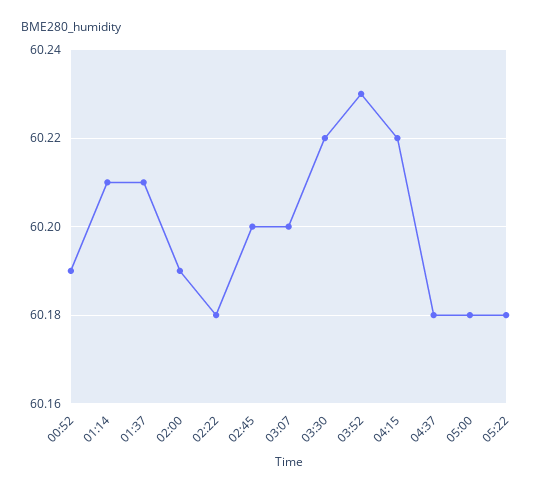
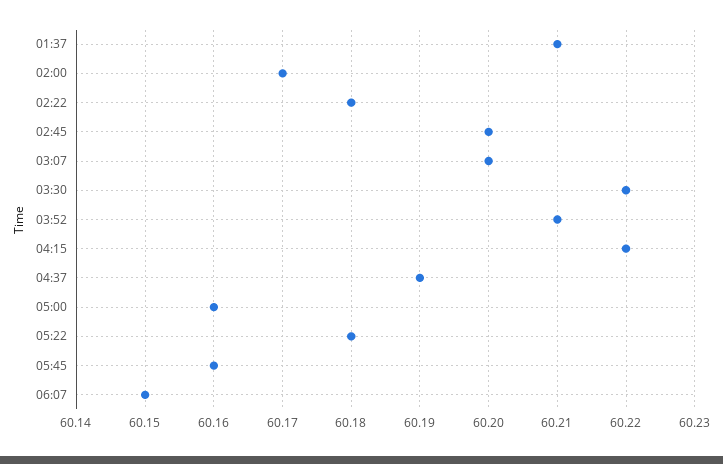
00:52: 60.19 -> none
01:14: 60.21 -> none
02:00: 60.19 -> 60.17
03:52: 60.23 -> 60.21
04:37: 60.18 -> 60.19
05:00: 60.18 -> 60.16
05:45: none -> 60.16
06:07: none -> 60.15

